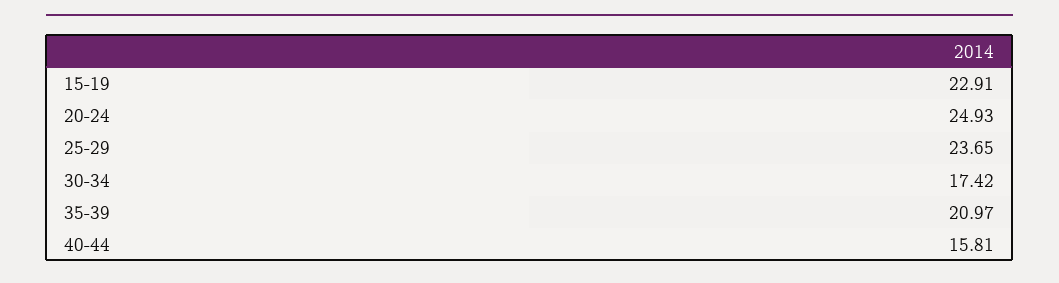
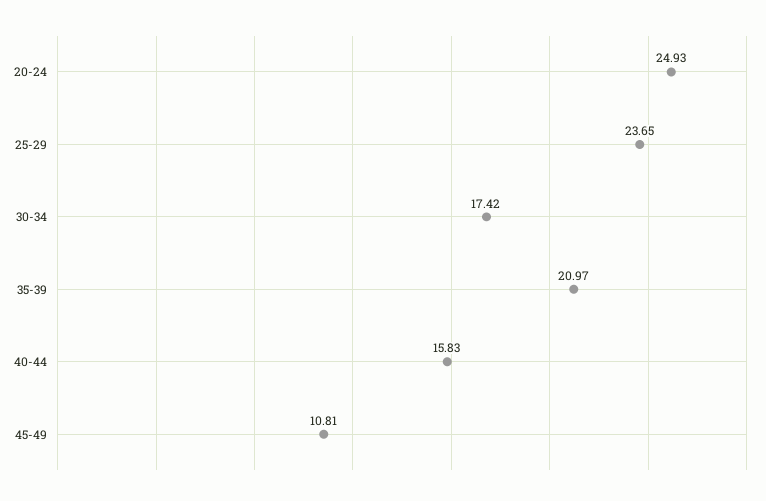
15-19: 22.91 -> none
40-44: 15.81 -> 15.83
45-49: none -> 10.81

